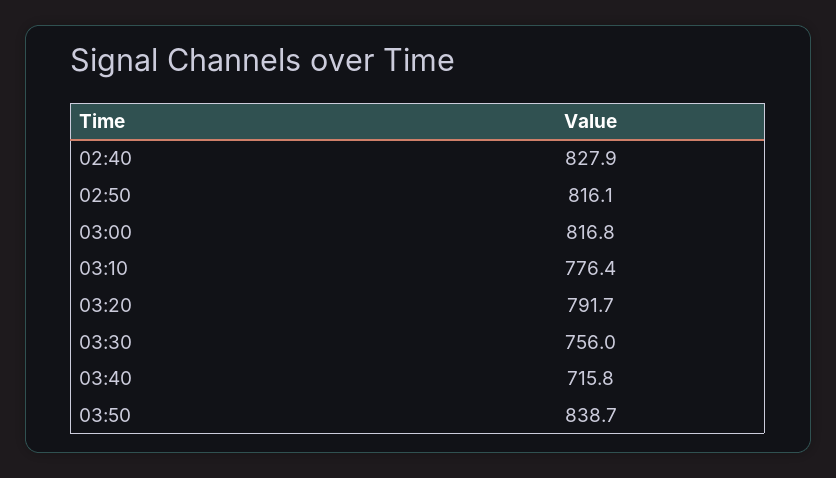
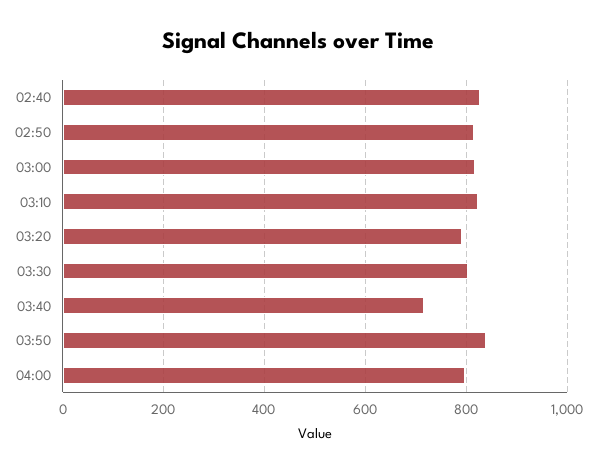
03:10: 776.4 -> 820
03:30: 756 -> 800
04:00: none -> 800

